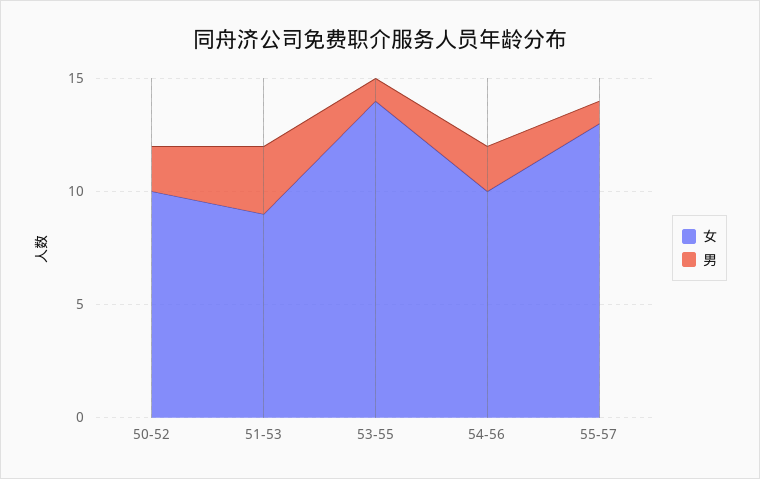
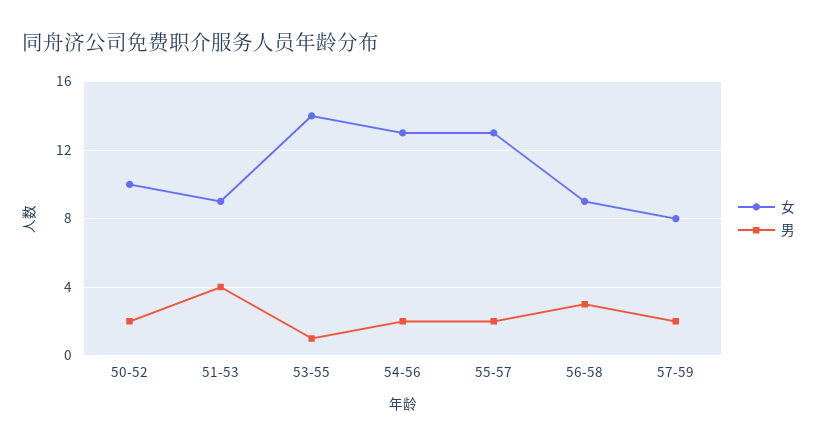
男, 51-53: 3 -> 4
女, 54-56: 10 -> 13
男, 55-57: 1 -> 2
女, 56-58: none -> 9
男, 56-58: none -> 3
女, 57-59: none -> 8
男, 57-59: none -> 2

